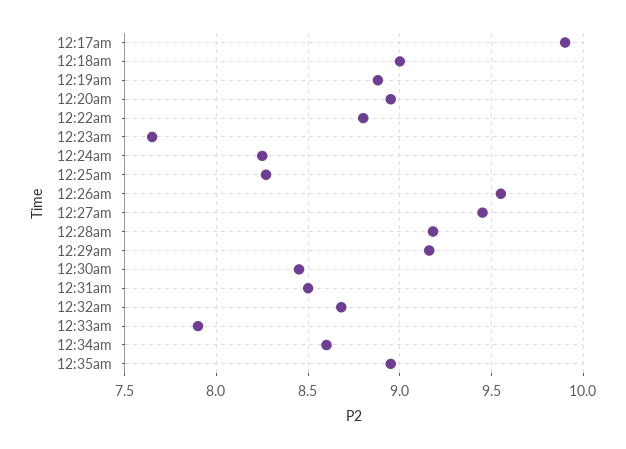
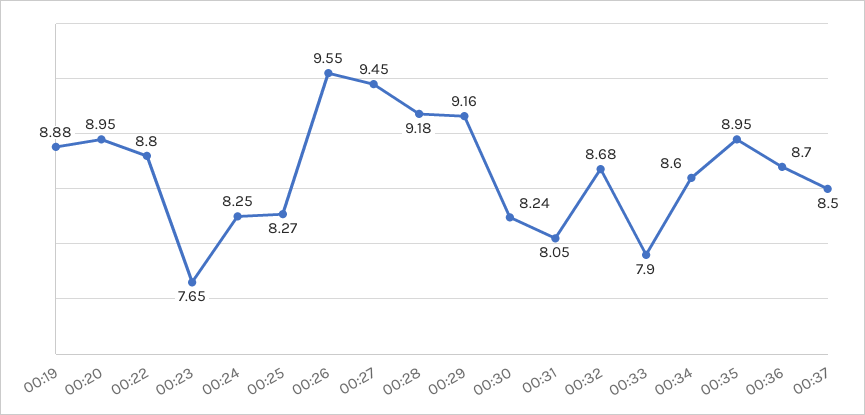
12:17am: 9.9 -> none
12:18am: 9 -> none
12:30am: 8.45 -> 8.24
12:31am: 8.5 -> 8.05
00:36: none -> 8.7
00:37: none -> 8.5

